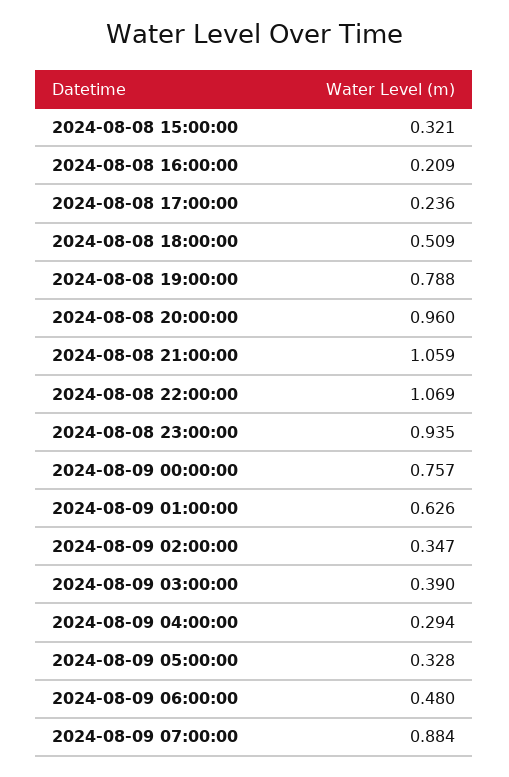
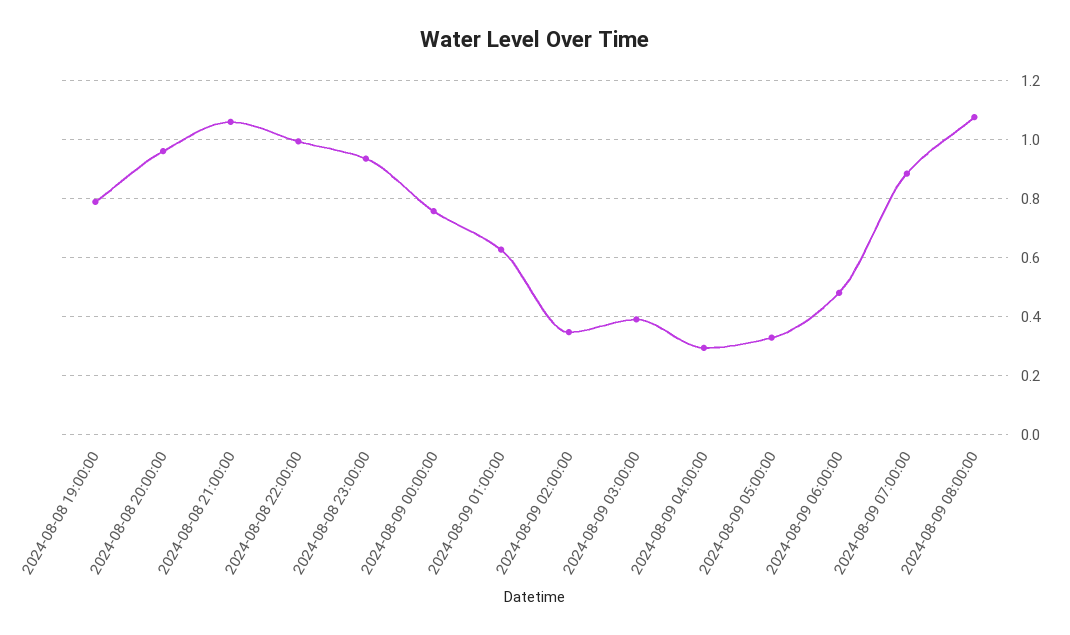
2024-08-08 15:00:00: 0.321 -> none
2024-08-08 16:00:00: 0.209 -> none
2024-08-08 17:00:00: 0.236 -> none
2024-08-08 18:00:00: 0.509 -> none
2024-08-08 22:00:00: 1.069 -> 1
2024-08-09 08:00:00: none -> 1.075

